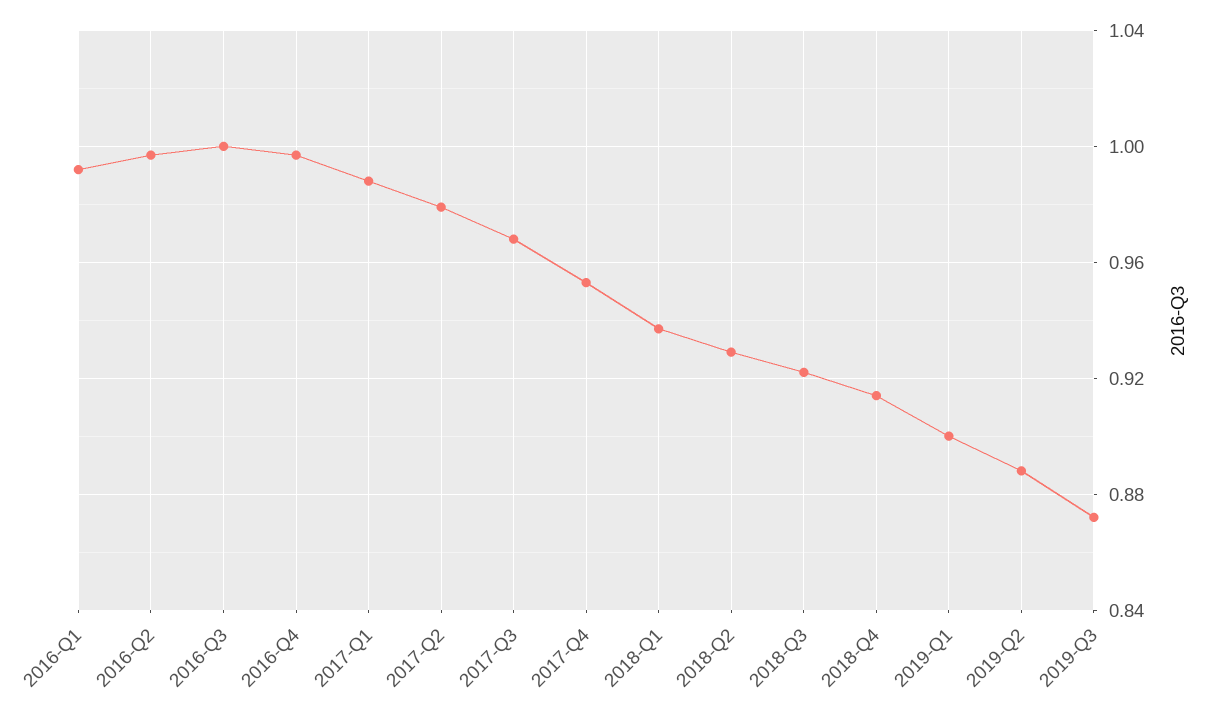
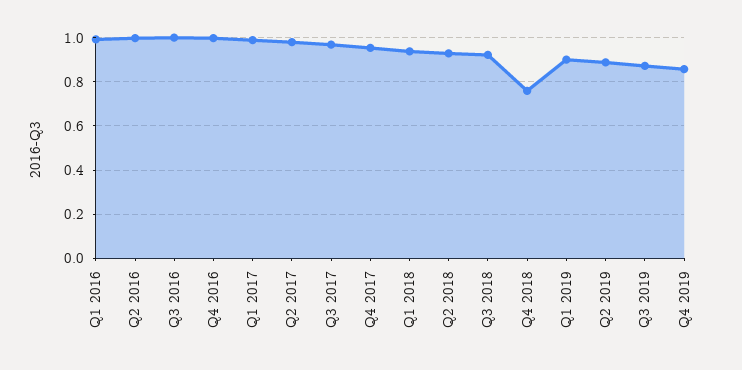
2018-Q4: 0.915 -> 0.75
Q4 2019: none -> 0.85

